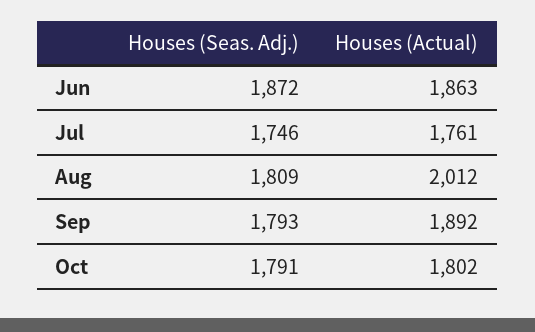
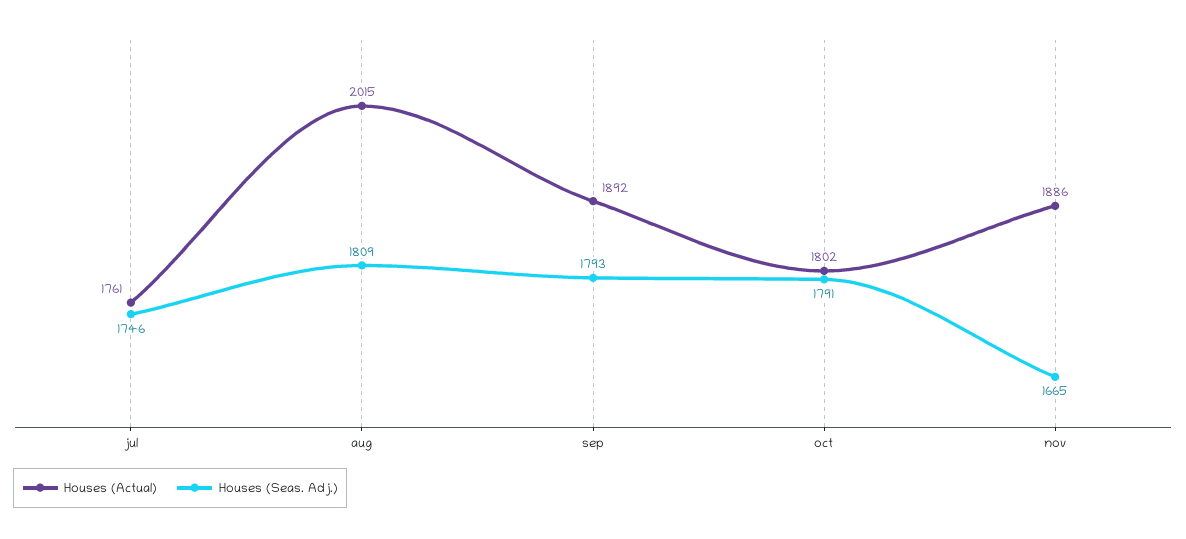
Houses (Seas. Adj.), Jun: 1872 -> none
Houses (Actual), Jun: 1863 -> none
Houses (Actual), Aug: 2012 -> 2015
Houses (Actual), nov: none -> 1886
Houses (Seas. Adj.), nov: none -> 1665

